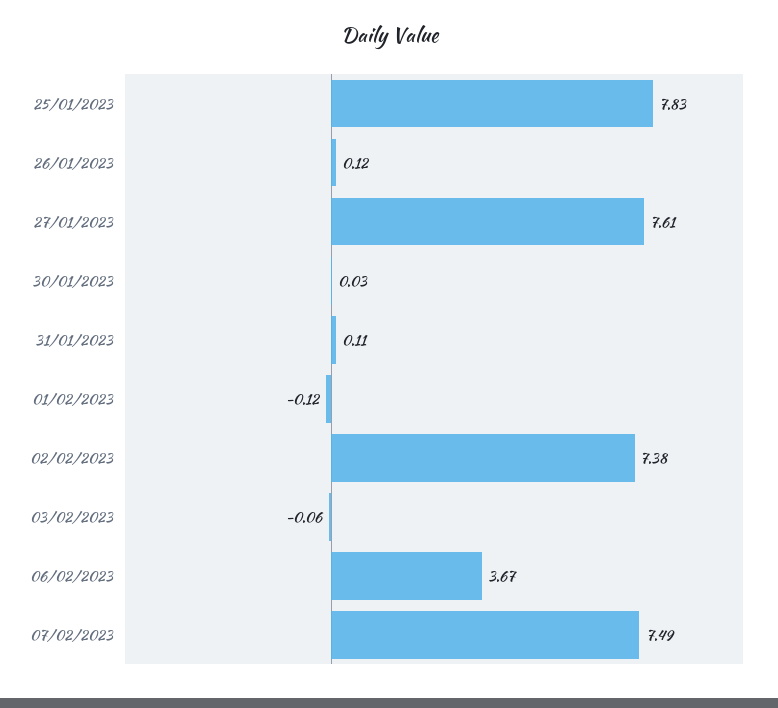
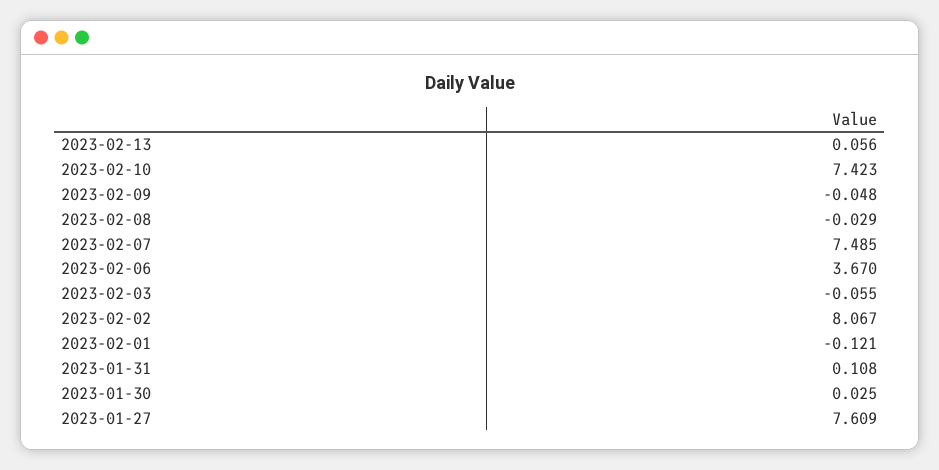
25/01/2023: 7.83 -> none
26/01/2023: 0.12 -> none
02/02/2023: 7.38 -> 8.067
2023-02-13: none -> 0.056
2023-02-10: none -> 7.423
2023-02-09: none -> -0.048
2023-02-08: none -> -0.029

